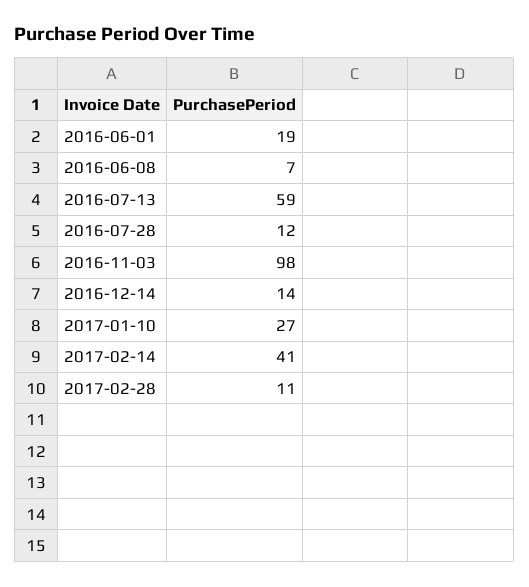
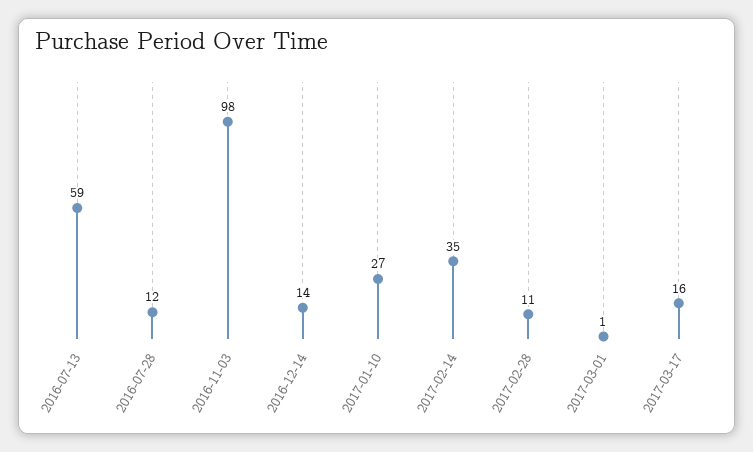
2016-06-01: 19 -> none
2016-06-08: 7 -> none
2017-02-14: 41 -> 35
2017-03-01: none -> 1
2017-03-17: none -> 16

